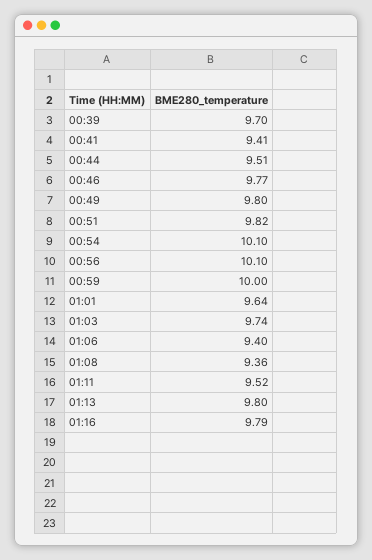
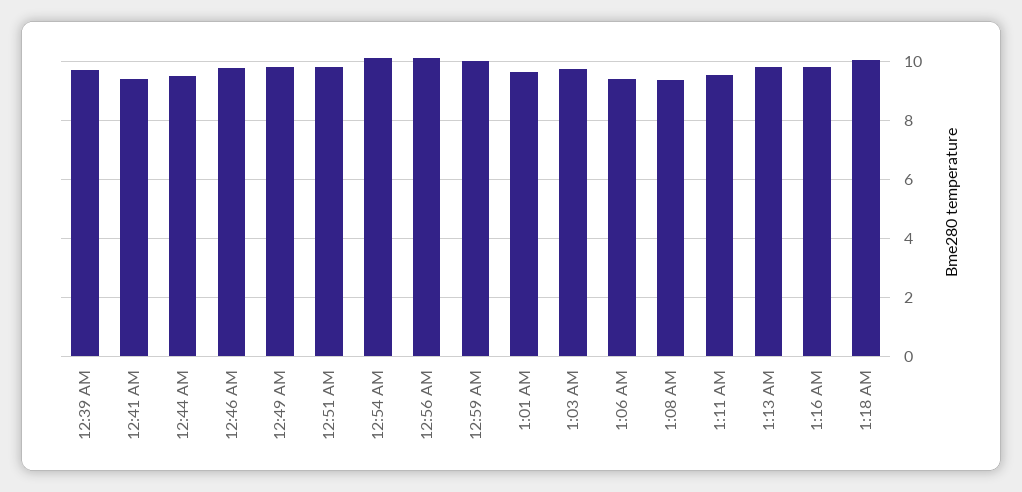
1:18 AM: none -> 10

